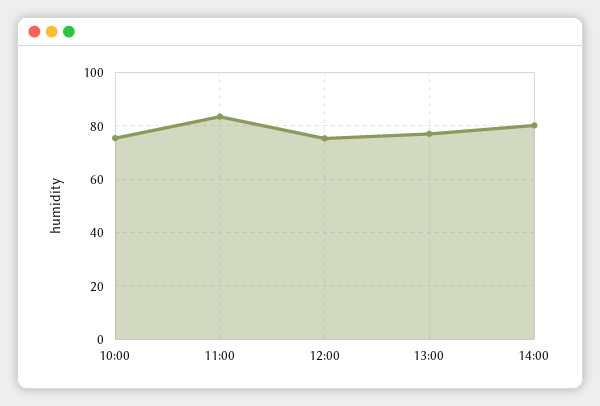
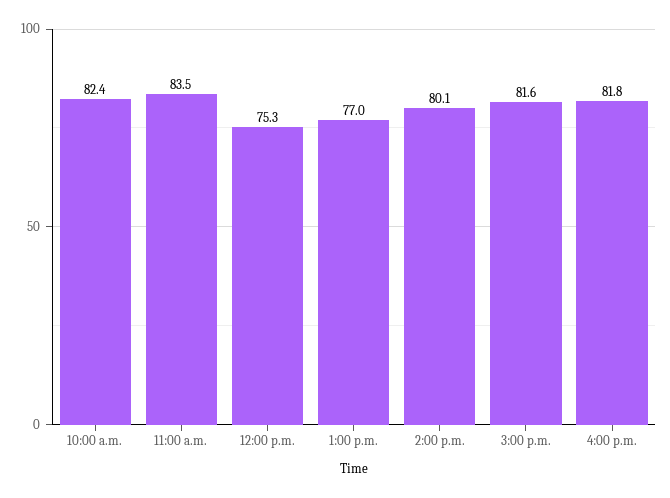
10:00: 75 -> 82.4
3:00 p.m.: none -> 81.6
4:00 p.m.: none -> 81.8

